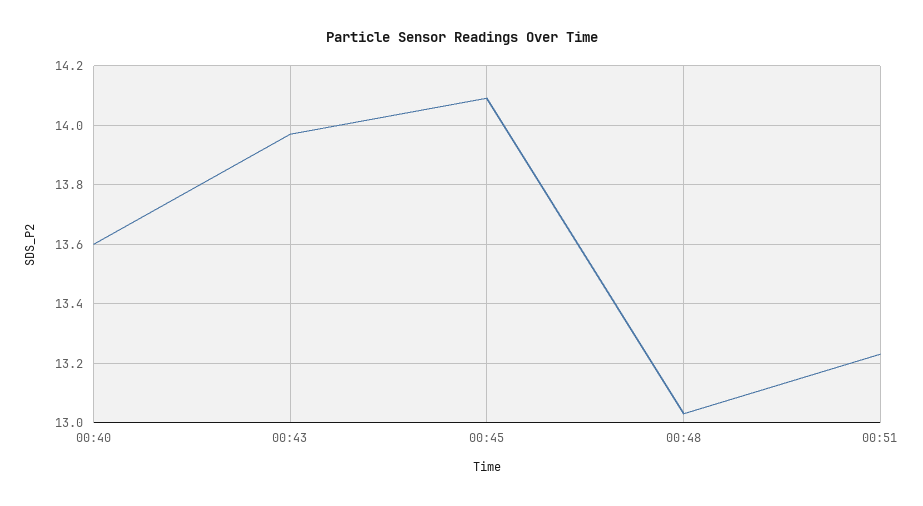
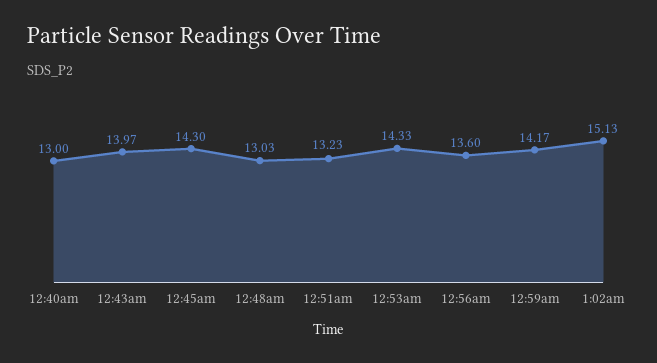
00:40: 13.6 -> 13
00:45: 14.1 -> 14.3
12:53am: none -> 14.33
12:56am: none -> 13.6
12:59am: none -> 14.17
1:02am: none -> 15.13

